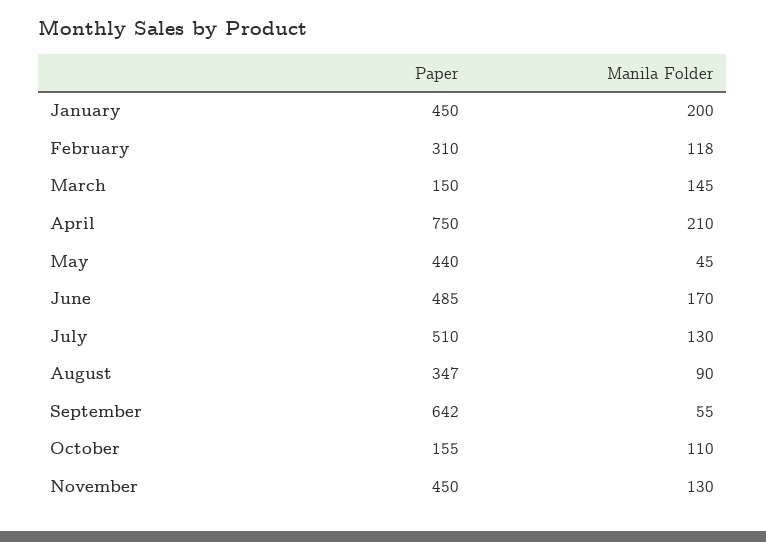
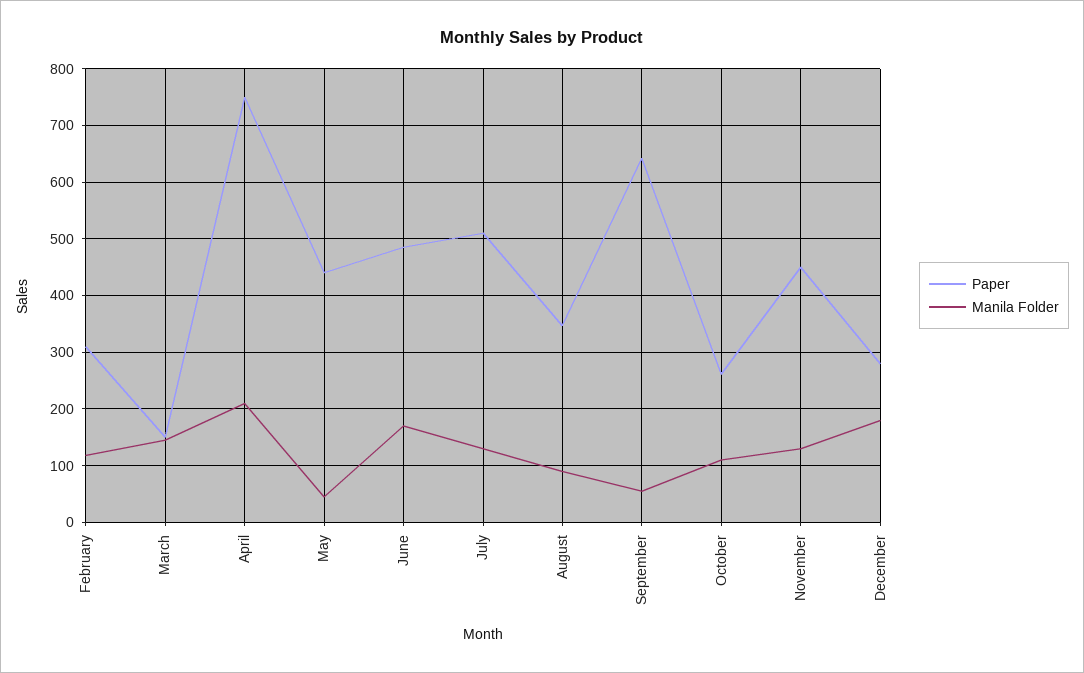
Paper, January: 450 -> none
Manila Folder, January: 200 -> none
Paper, October: 155 -> 260
Paper, December: none -> 280
Manila Folder, December: none -> 180

